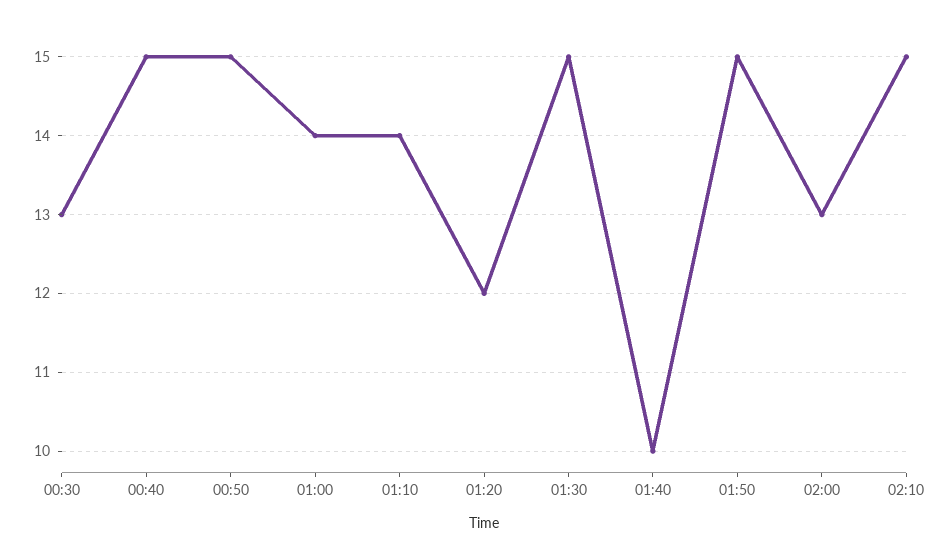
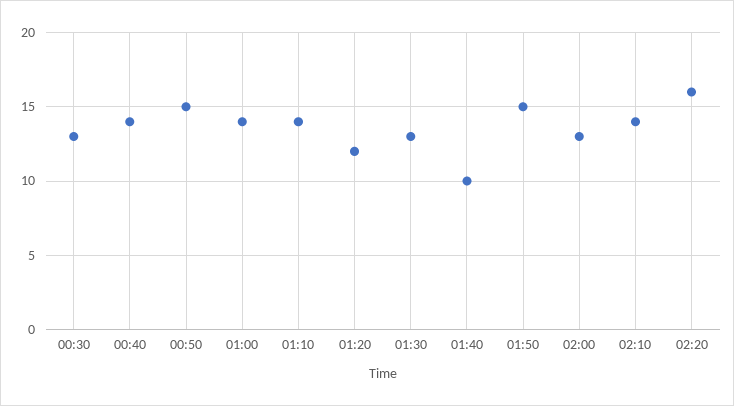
00:40: 15 -> 14
01:30: 15 -> 13
02:10: 15 -> 14
02:20: none -> 16

